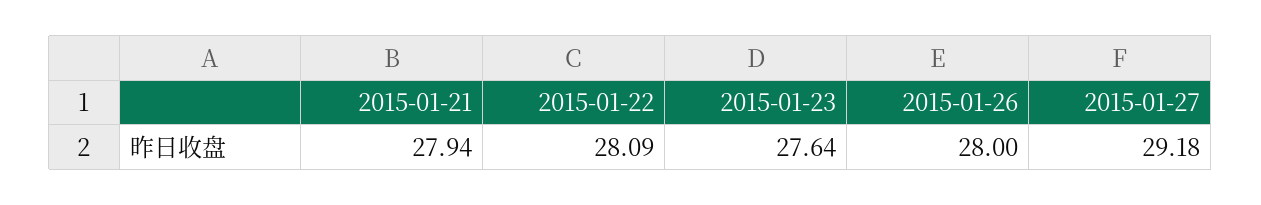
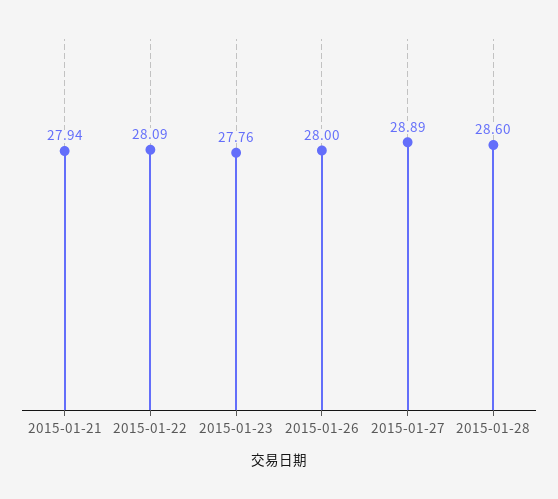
2015-01-23: 27.64 -> 27.76
2015-01-27: 29.18 -> 28.89
2015-01-28: none -> 28.6

